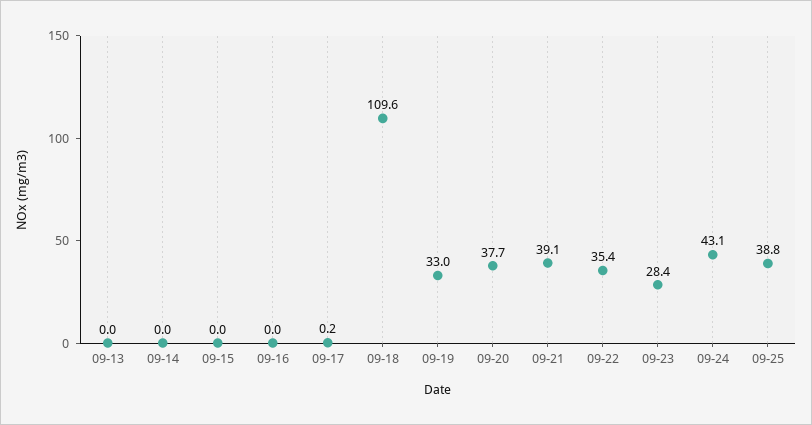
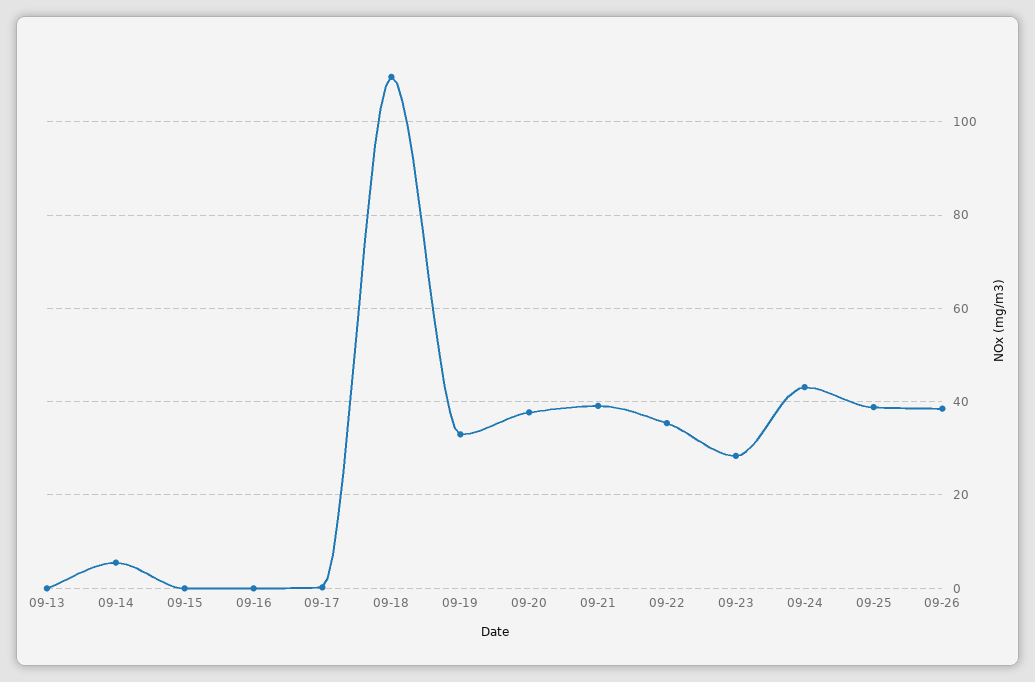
09-14: 0 -> 6
09-26: none -> 38

